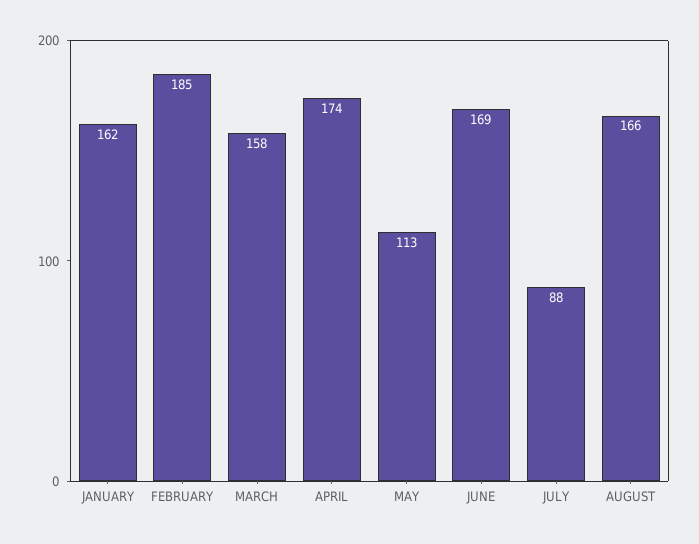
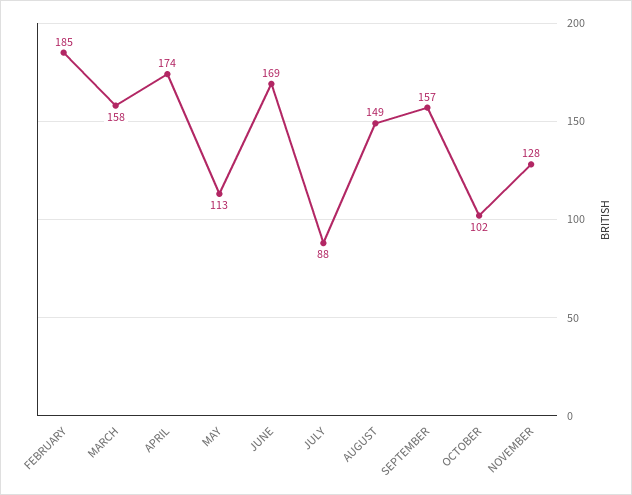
JANUARY: 162 -> none
AUGUST: 166 -> 149
SEPTEMBER: none -> 157
OCTOBER: none -> 102
NOVEMBER: none -> 128

